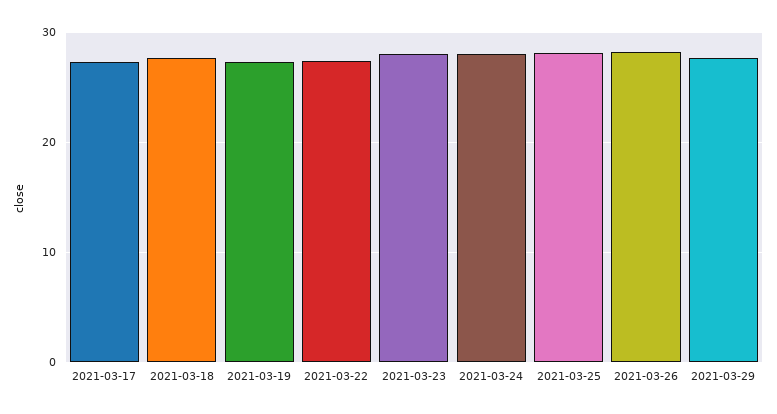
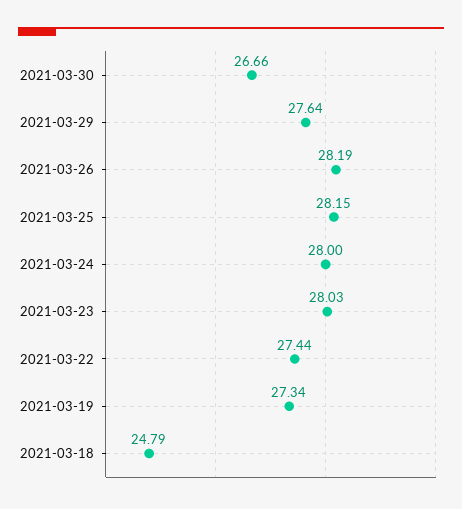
2021-03-17: 27 -> none
2021-03-18: 28 -> 24.79
2021-03-30: none -> 26.66

